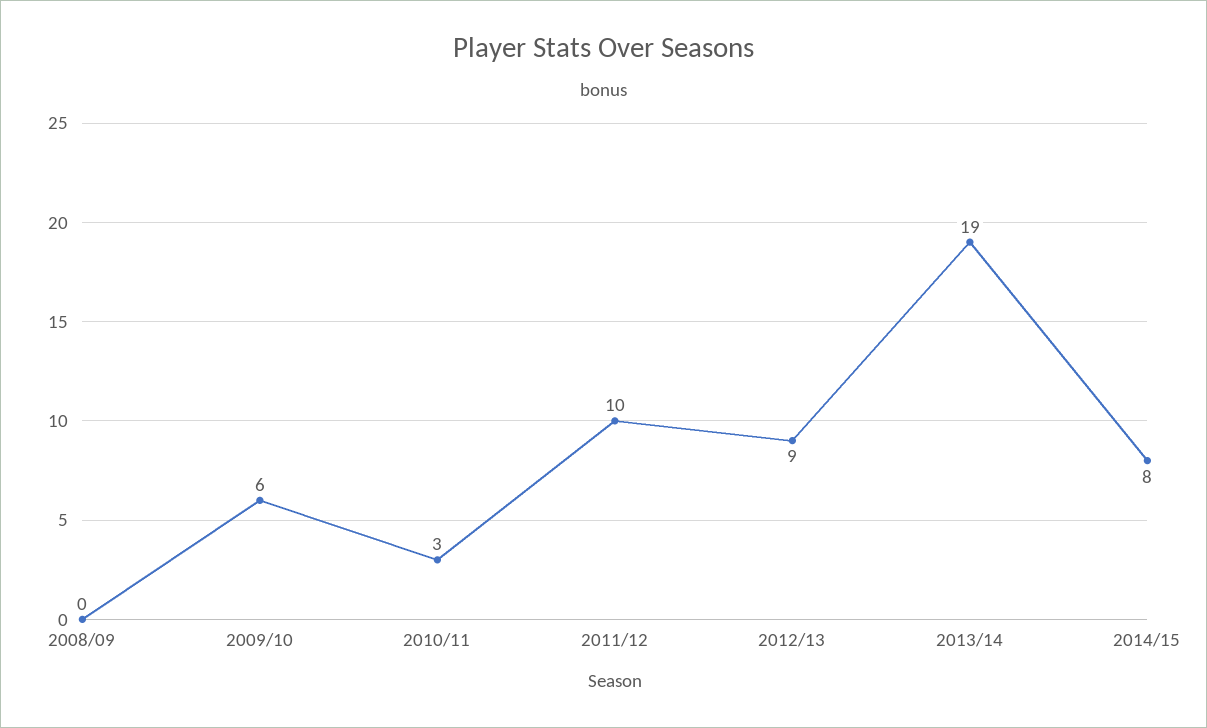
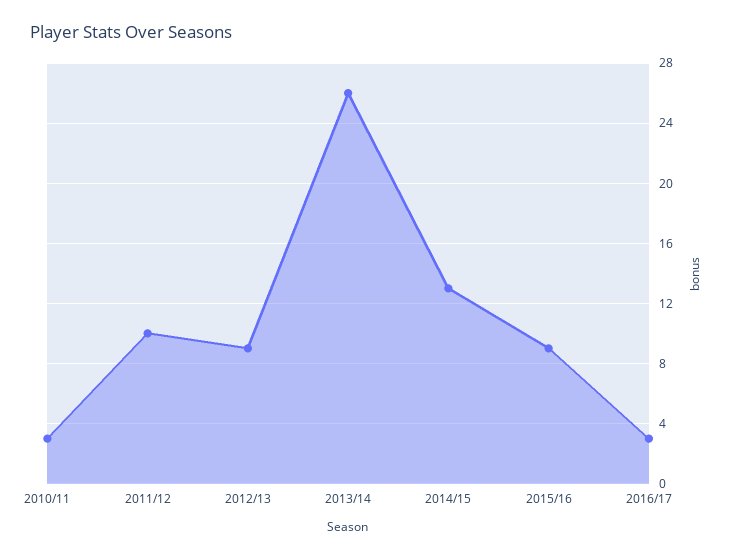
2008/09: 0 -> none
2009/10: 6 -> none
2013/14: 19 -> 26
2014/15: 8 -> 13
2015/16: none -> 9
2016/17: none -> 3

